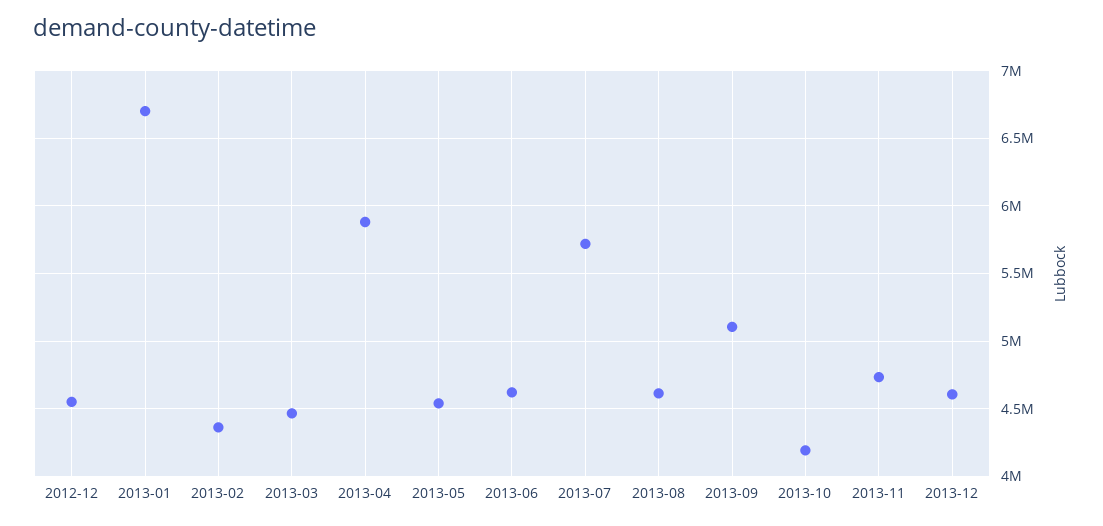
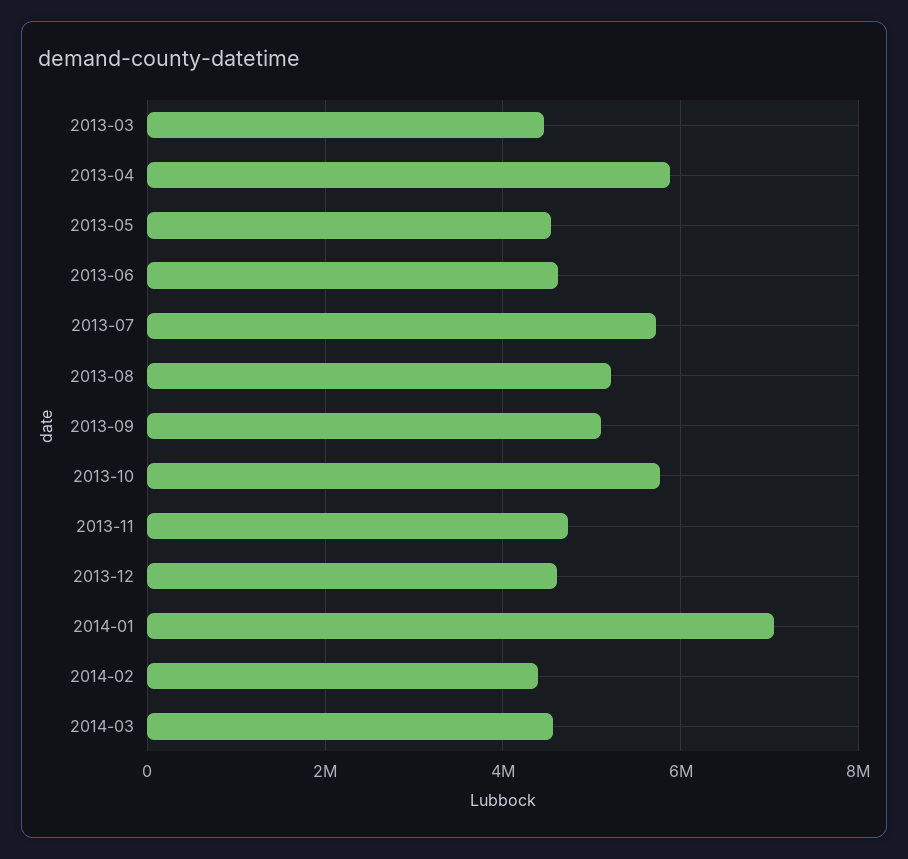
2012-12: 4550000 -> none
2013-01: 6700000 -> none
2013-02: 4350000 -> none
2013-08: 4600000 -> 5200000
2013-10: 4200000 -> 5800000
2014-01: none -> 7000000
2014-02: none -> 4400000
2014-03: none -> 4600000

